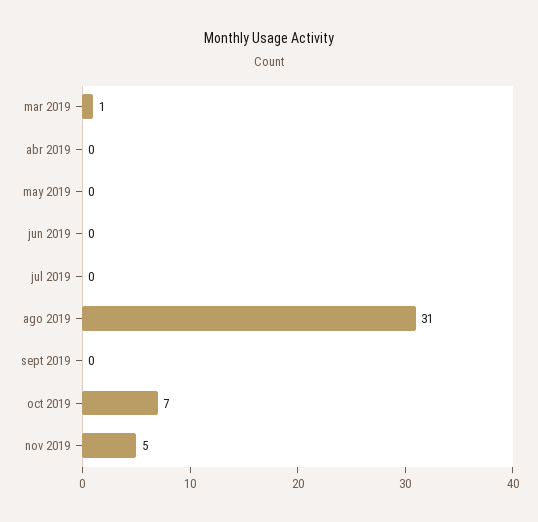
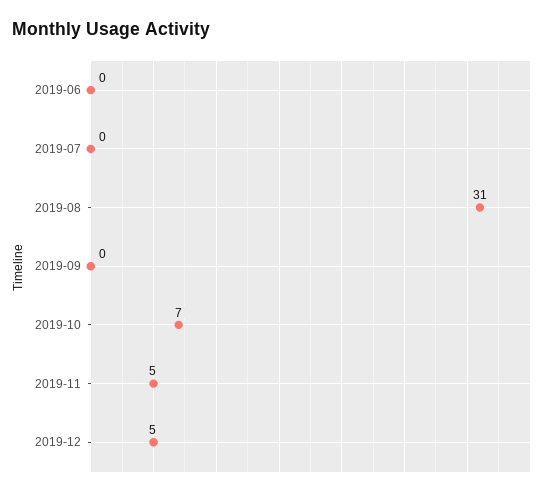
mar 2019: 1 -> none
abr 2019: 0 -> none
may 2019: 0 -> none
2019-12: none -> 5

